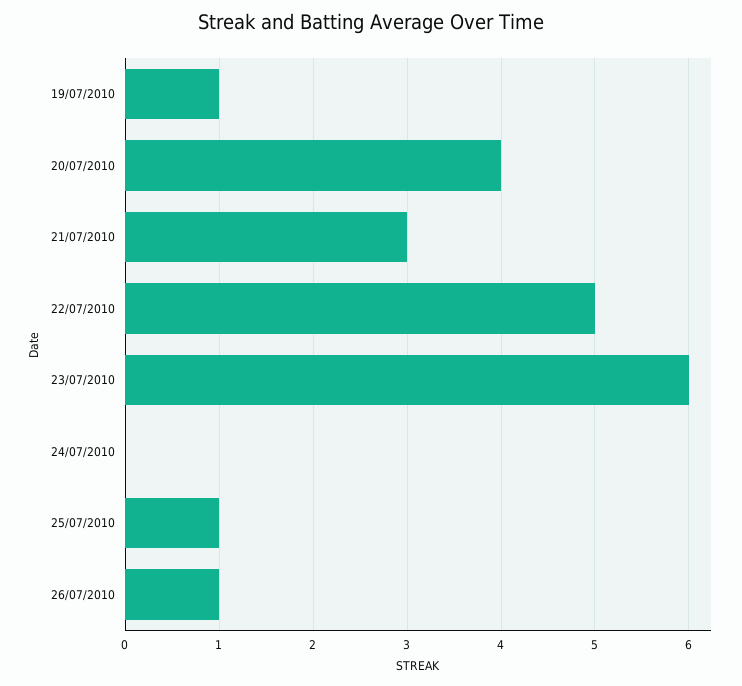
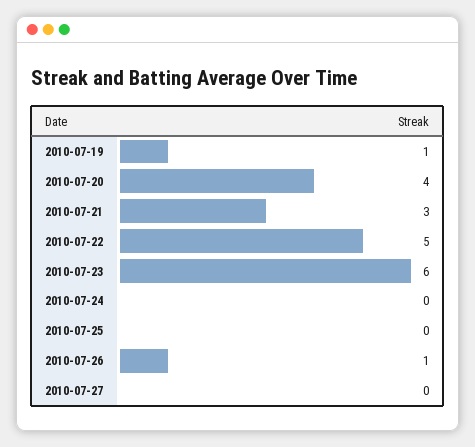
25/07/2010: 1 -> 0
2010-07-27: none -> 0

